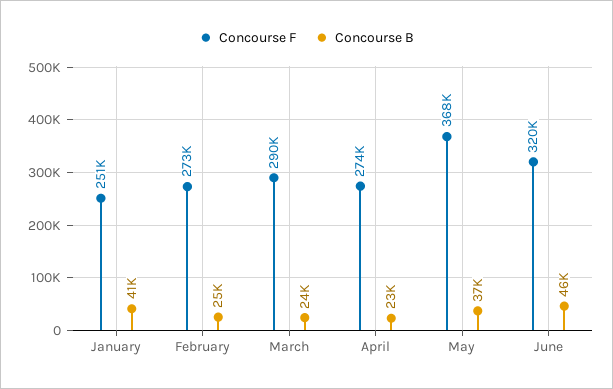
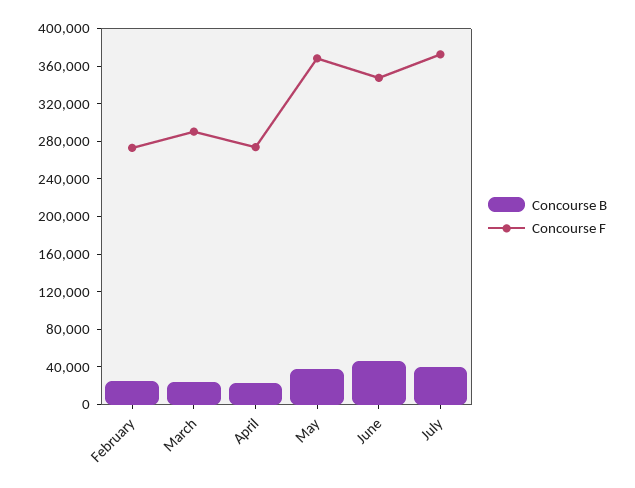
Concourse F, January: 251000 -> none
Concourse B, January: 41000 -> none
Concourse F, June: 320000 -> 350000
Concourse B, July: none -> 40000
Concourse F, July: none -> 370000

